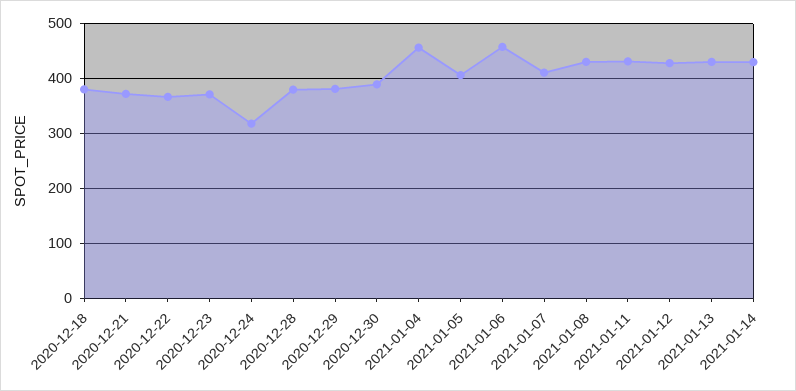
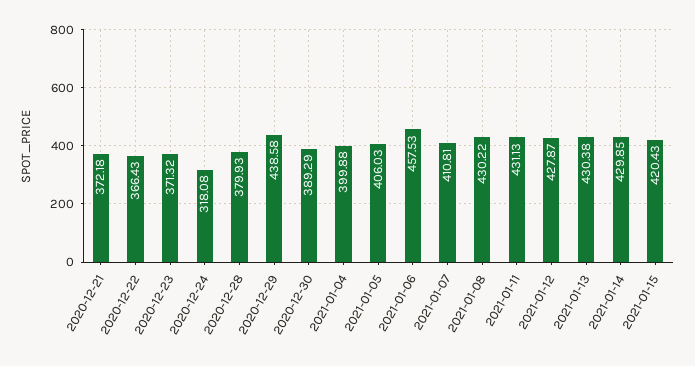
2020-12-18: 380 -> none
2020-12-29: 380 -> 438.58
2021-01-04: 460 -> 399.88
2021-01-15: none -> 420.43

